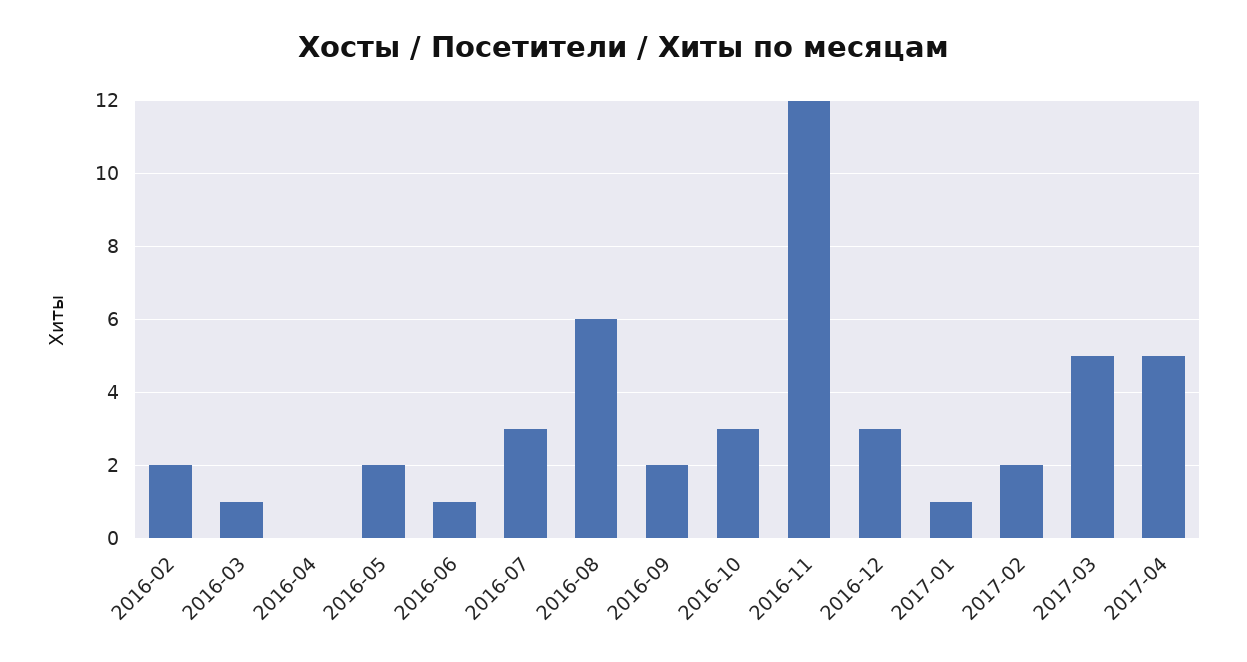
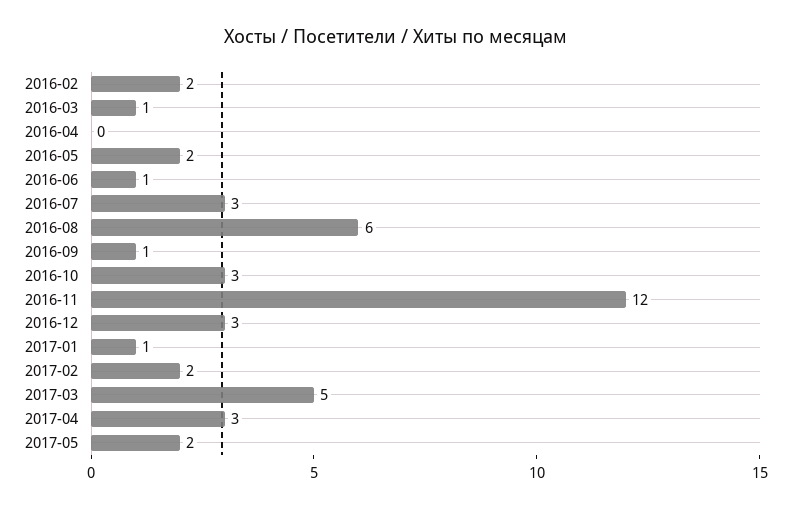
2016-09: 2 -> 1
2017-04: 5 -> 3
2017-05: none -> 2

